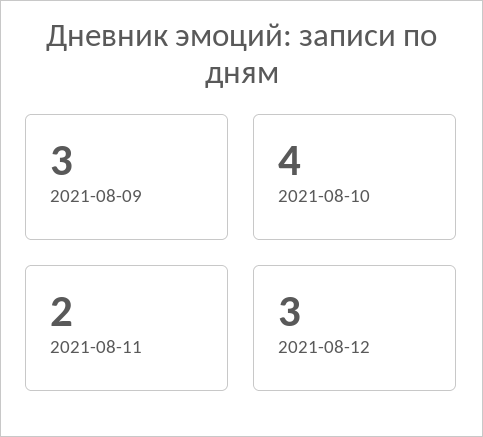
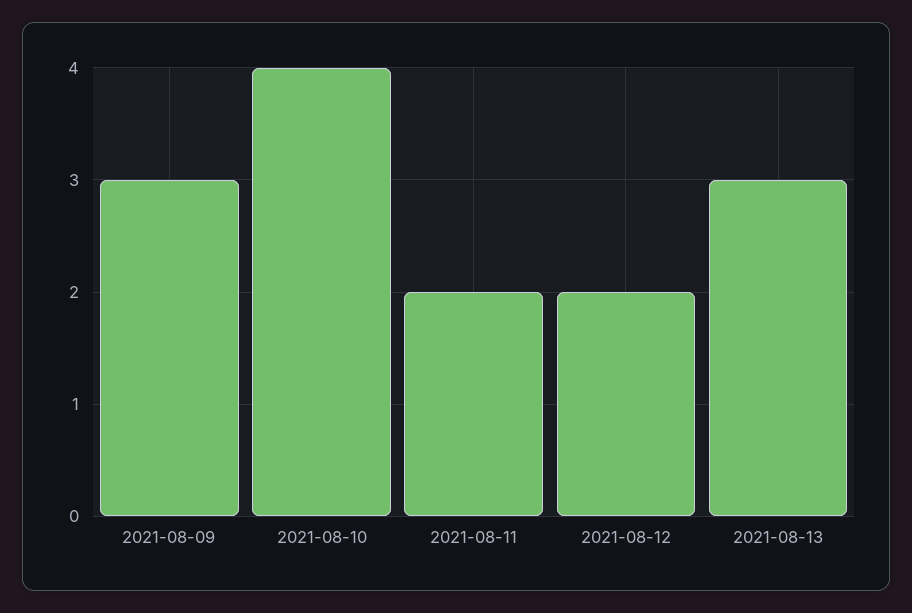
2021-08-12: 3 -> 2
2021-08-13: none -> 3

